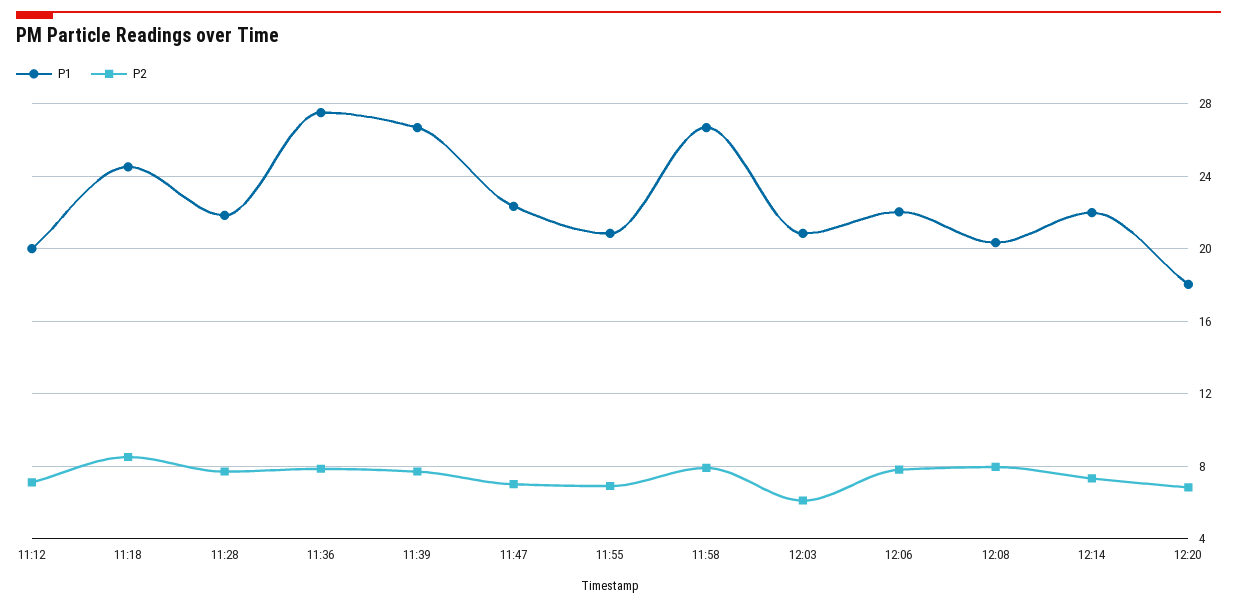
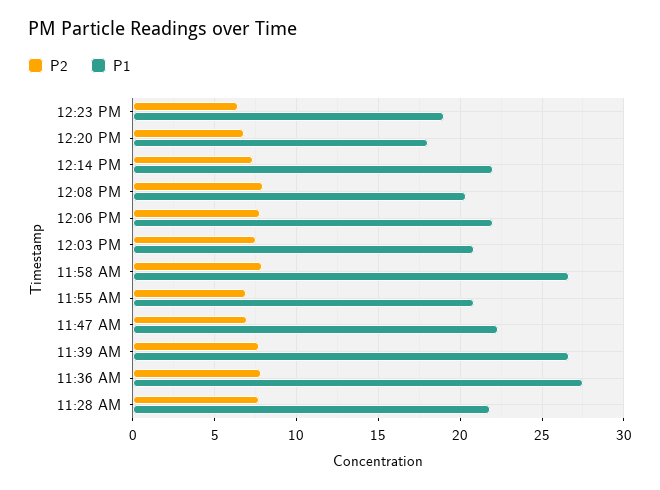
P1, 11:12: 20 -> none
P2, 11:12: 7 -> none
P1, 11:18: 24.5 -> none
P2, 11:18: 8.5 -> none
P2, 12:03: 6 -> 7.5
P2, 12:23 PM: none -> 6.5
P1, 12:23 PM: none -> 19

